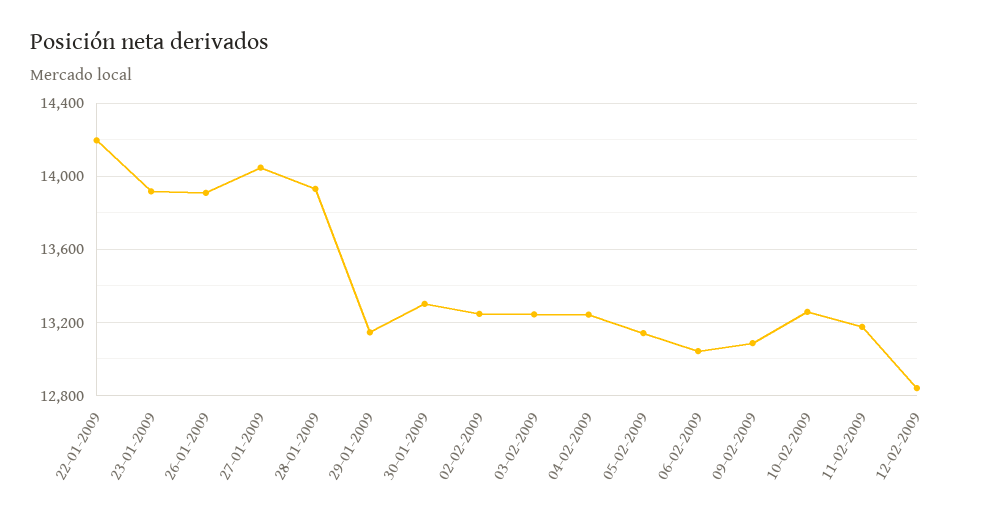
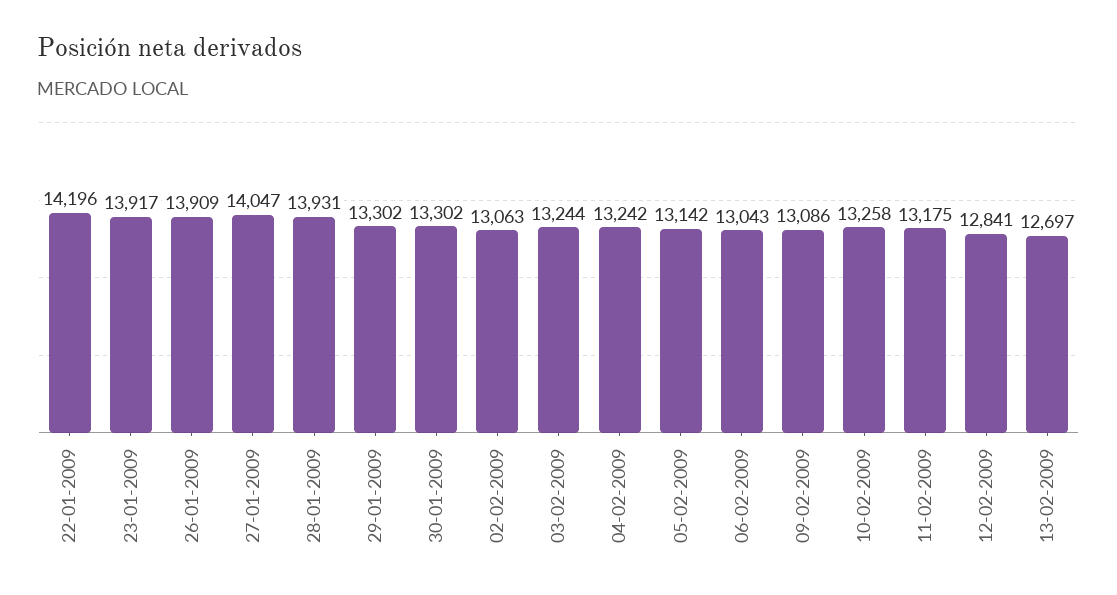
29-01-2009: 13150 -> 13302
02-02-2009: 13250 -> 13063
13-02-2009: none -> 12697

